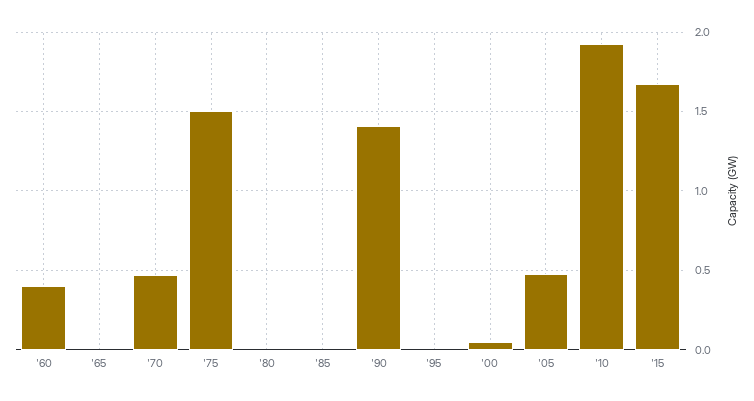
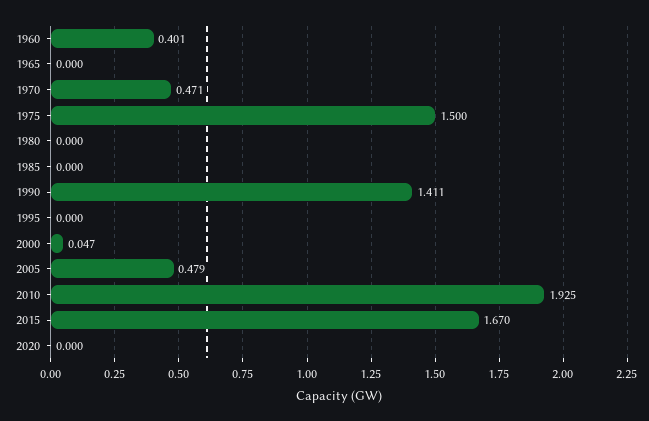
2020: none -> 0

